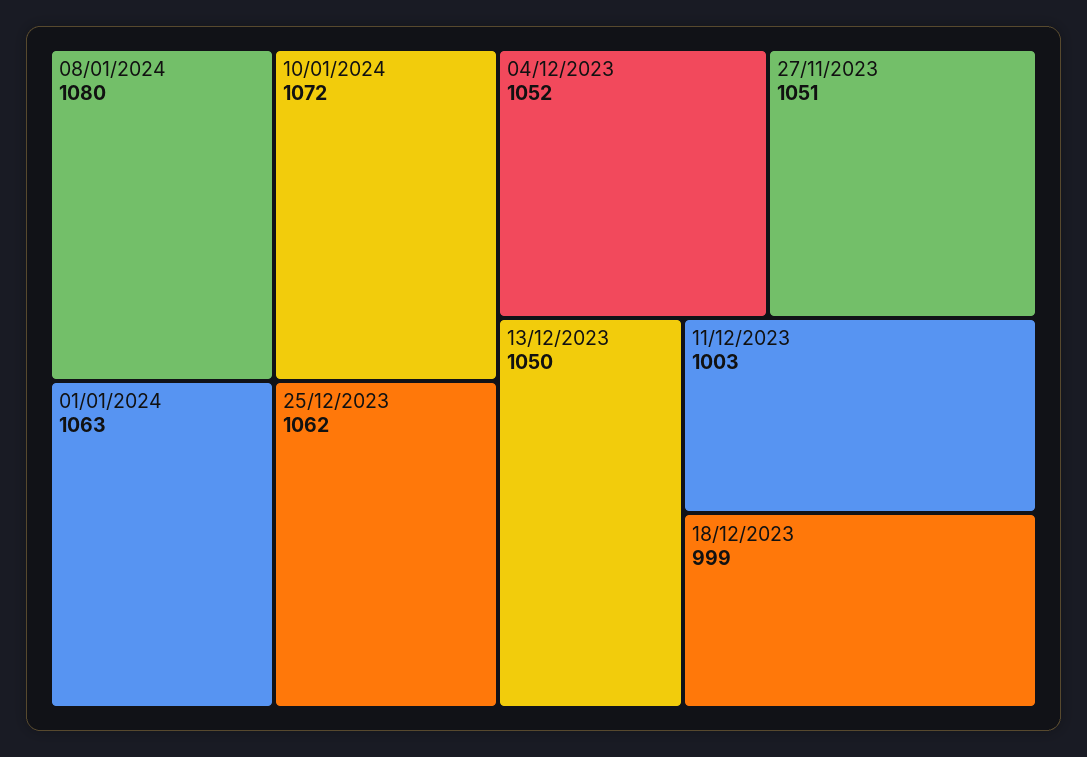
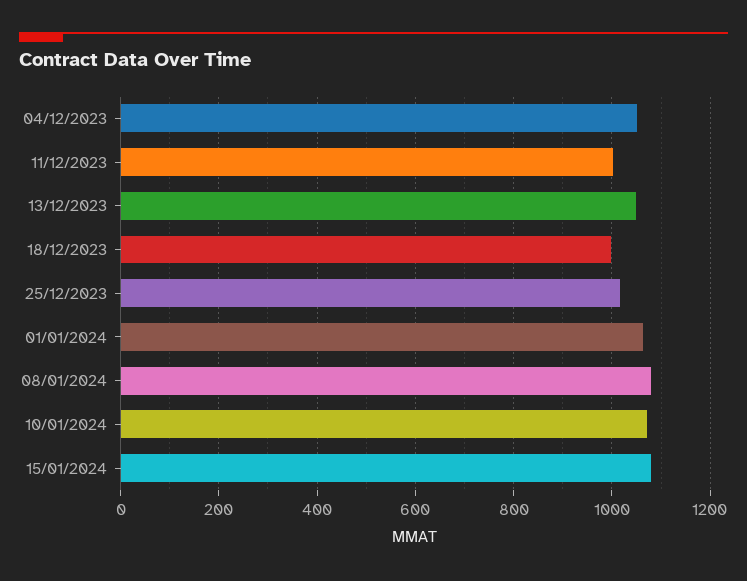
25/12/2023: 1062 -> 1020
27/11/2023: 1051 -> none
15/01/2024: none -> 1080

